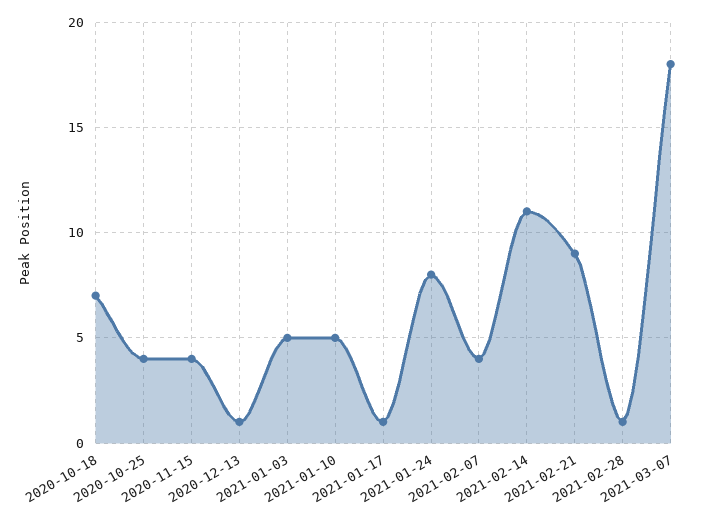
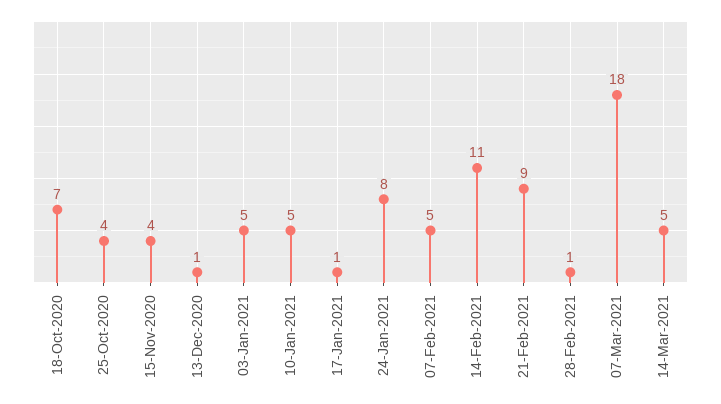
2021-02-07: 4 -> 5
14-Mar-2021: none -> 5

